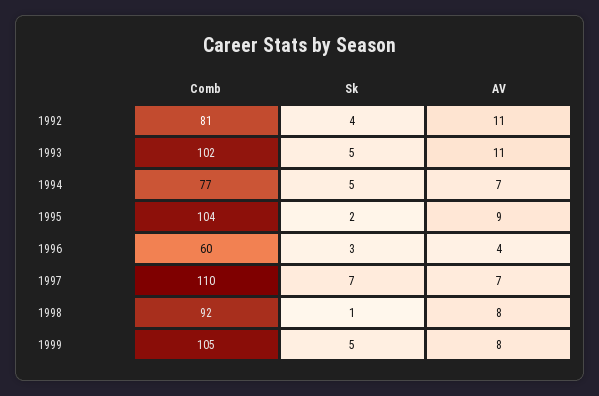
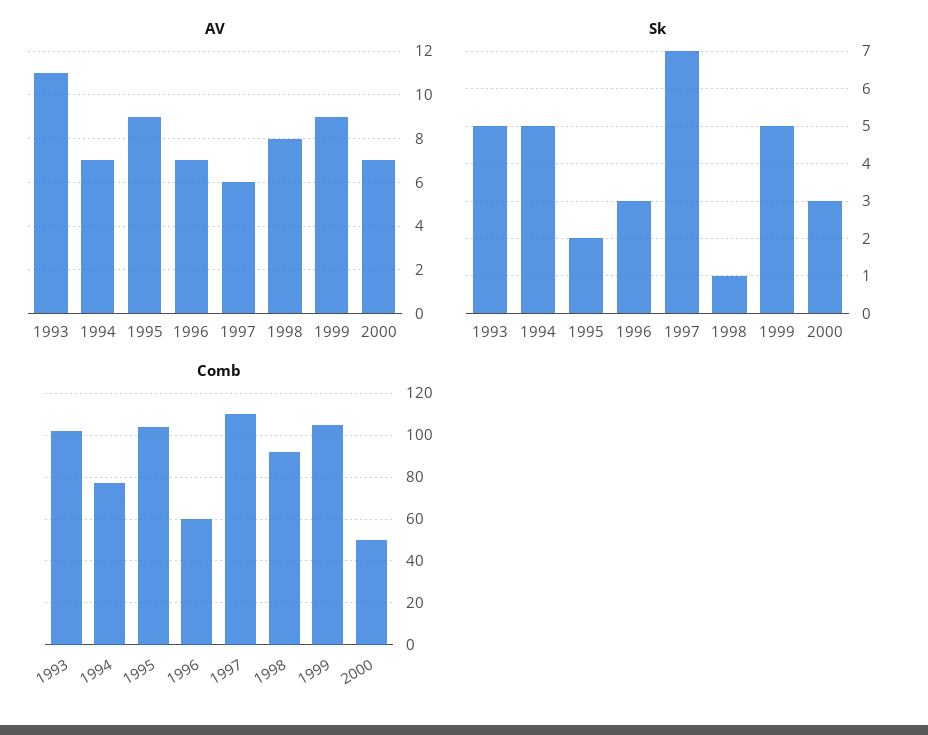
Comb, 1992: 81 -> none
Sk, 1992: 4 -> none
AV, 1992: 11 -> none
AV, 1996: 4 -> 7
AV, 1997: 7 -> 6
AV, 1999: 8 -> 9
AV, 2000: none -> 7
Sk, 2000: none -> 3
Comb, 2000: none -> 50

